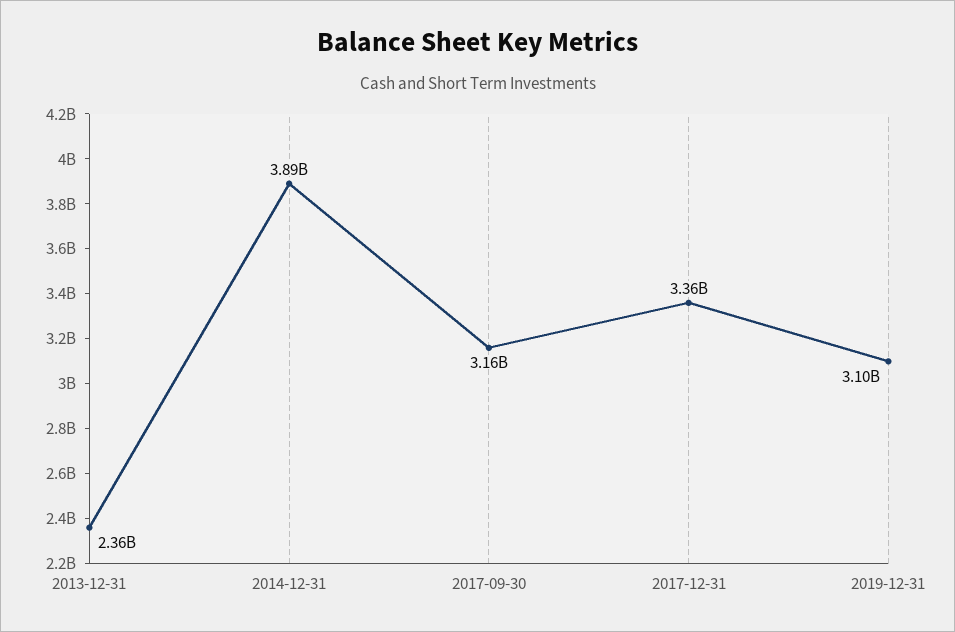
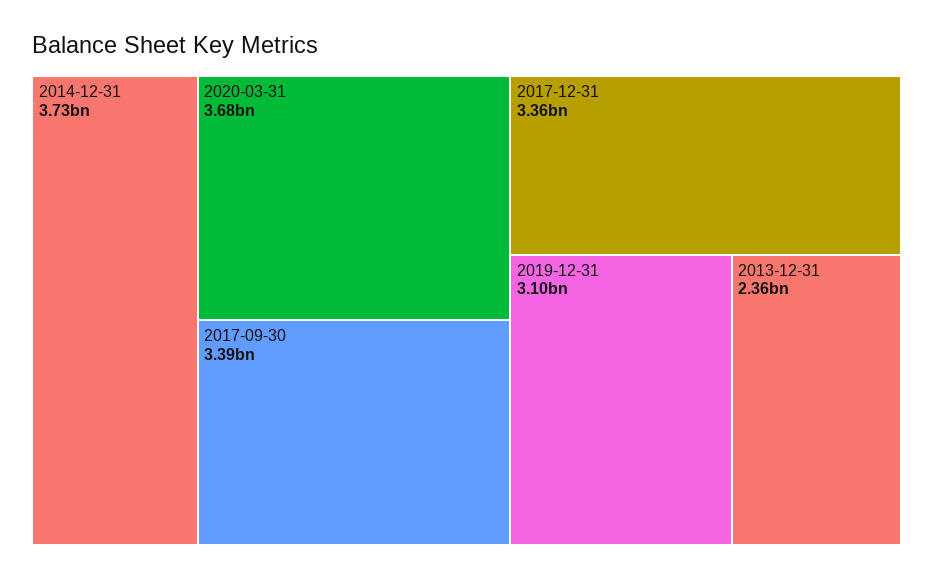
2014-12-31: 3890000000 -> 3730000000
2017-09-30: 3160000000 -> 3390000000
2020-03-31: none -> 3680000000

